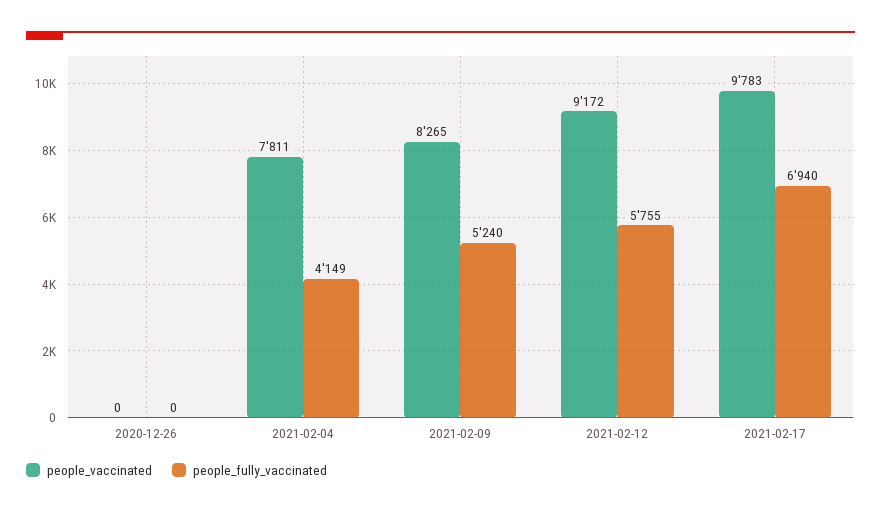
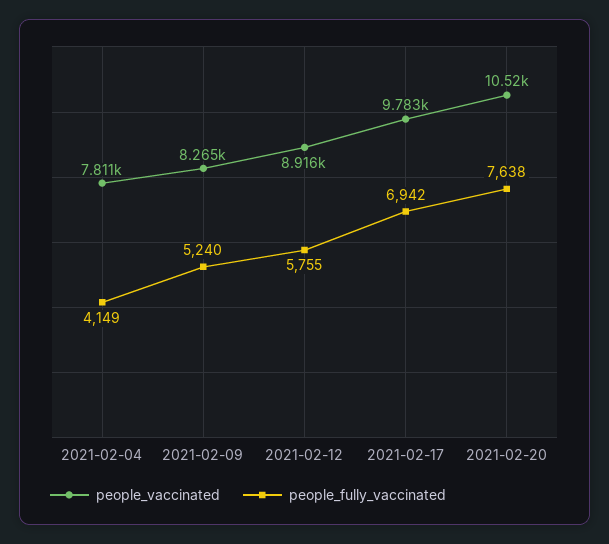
people_vaccinated, 2020-12-26: 0 -> none
people_fully_vaccinated, 2020-12-26: 0 -> none
people_vaccinated, 2021-02-12: 9172 -> 8916
people_fully_vaccinated, 2021-02-17: 6940 -> 6942
people_vaccinated, 2021-02-20: none -> 10520
people_fully_vaccinated, 2021-02-20: none -> 7638

